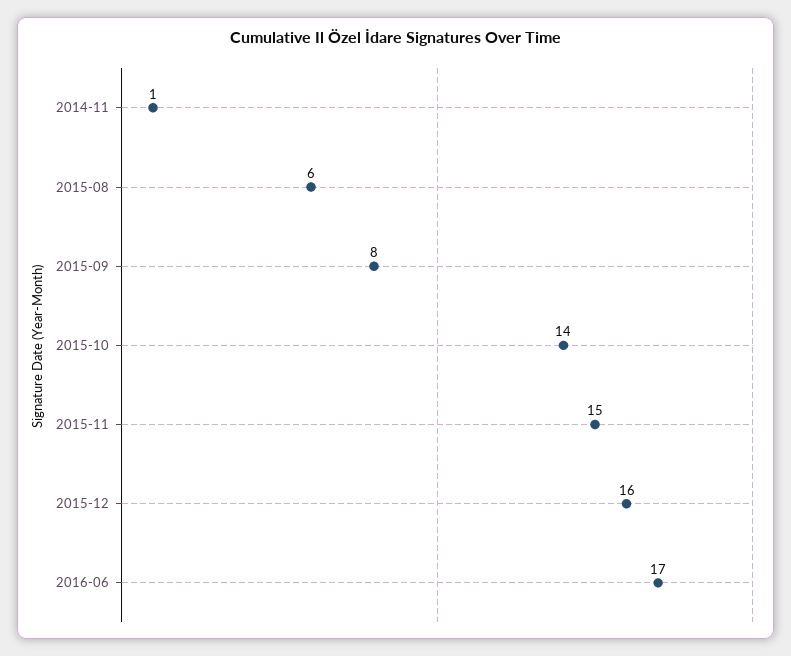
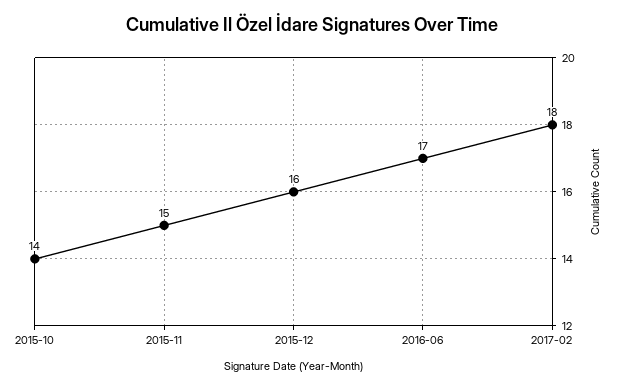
2014-11: 1 -> none
2015-08: 6 -> none
2015-09: 8 -> none
2017-02: none -> 18

